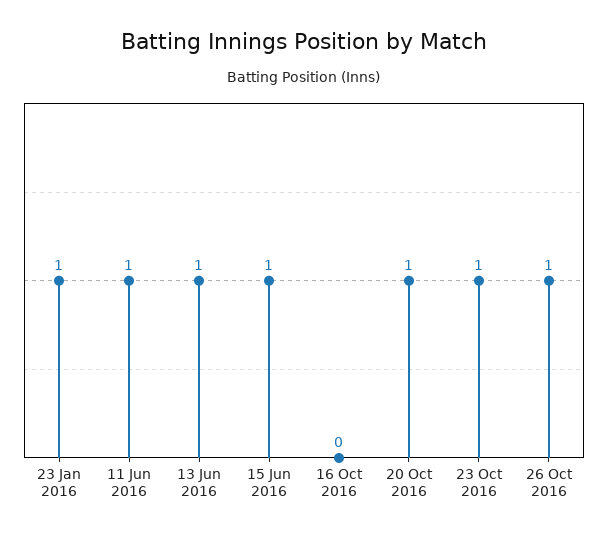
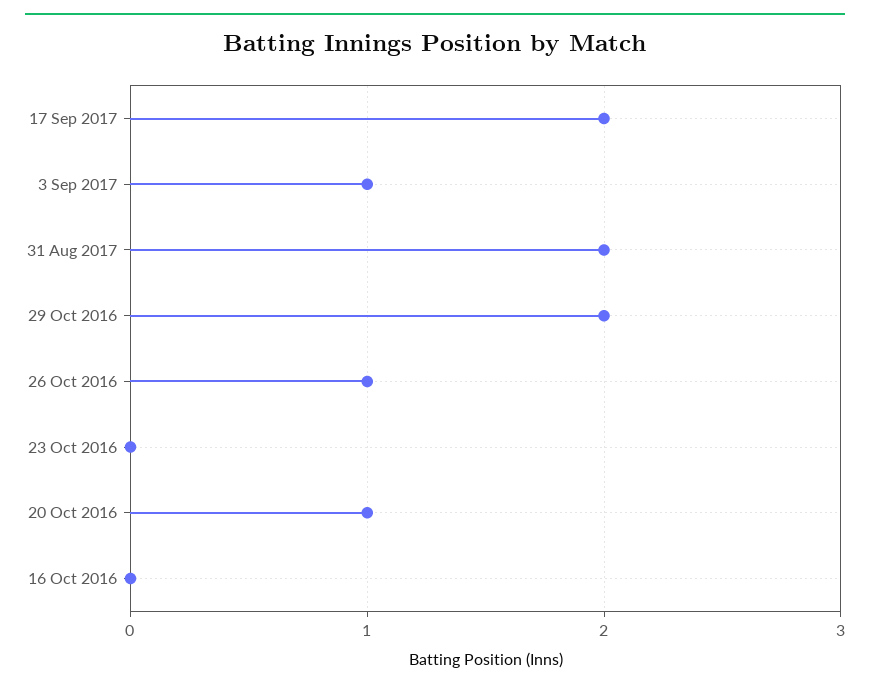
23 Jan 2016: 1 -> none
11 Jun 2016: 1 -> none
13 Jun 2016: 1 -> none
15 Jun 2016: 1 -> none
23 Oct 2016: 1 -> 0
17 Sep 2017: none -> 2
3 Sep 2017: none -> 1
31 Aug 2017: none -> 2
29 Oct 2016: none -> 2

